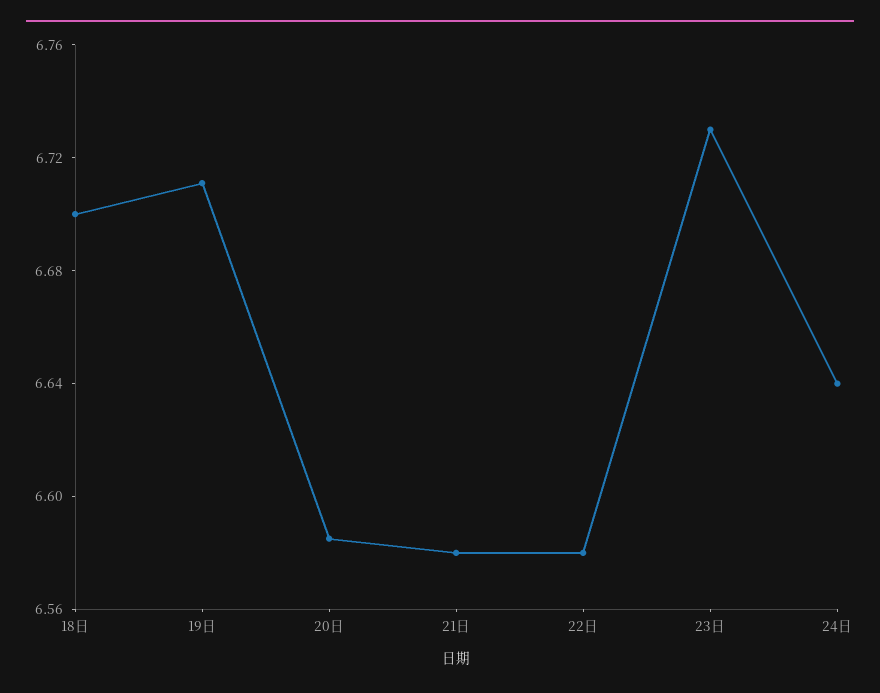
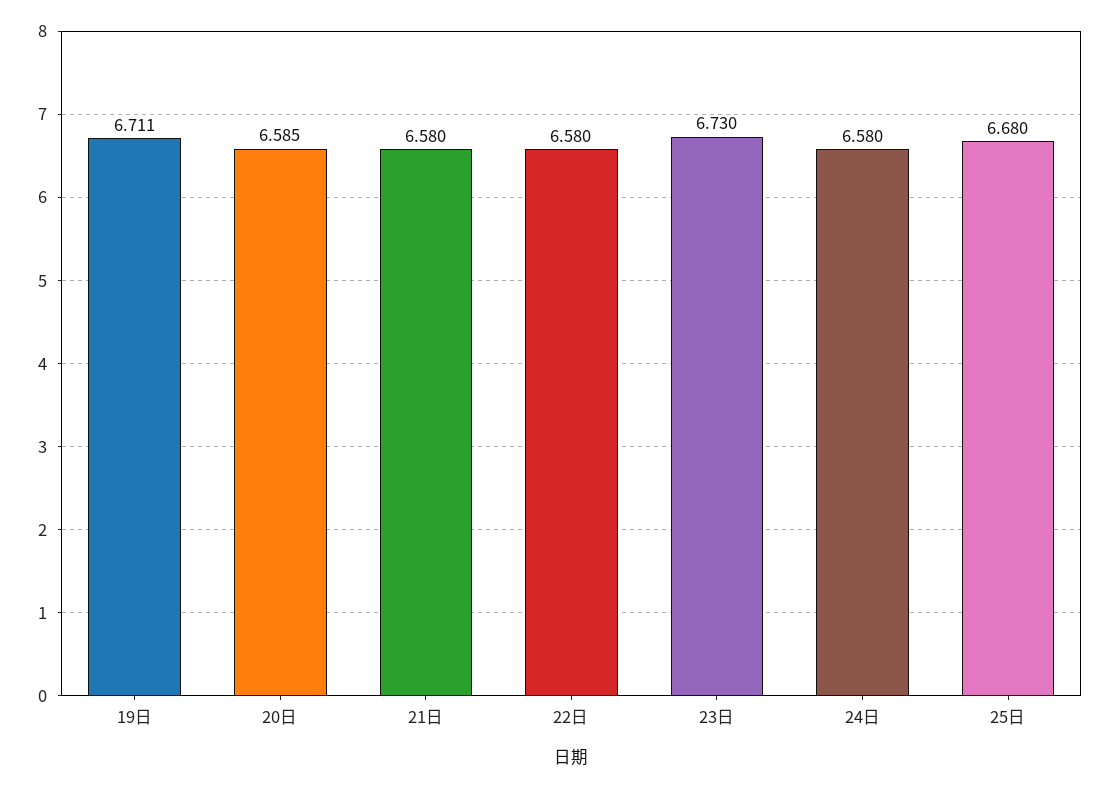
18日: 6.7 -> none
24日: 6.64 -> 6.58
25日: none -> 6.68

